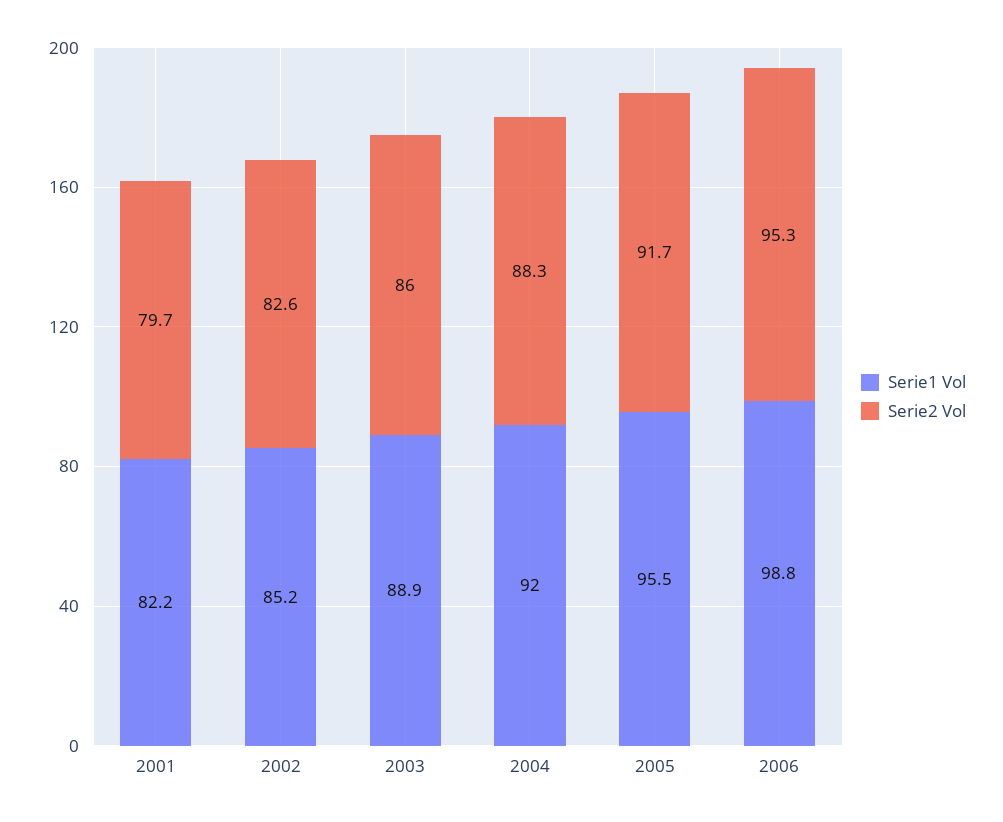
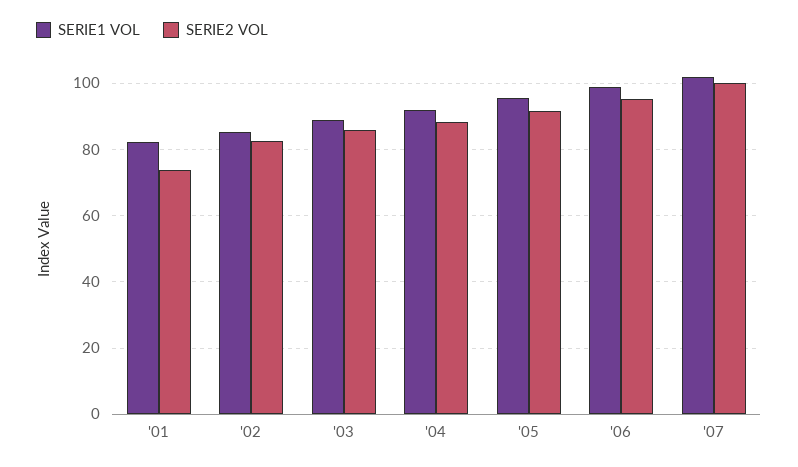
Serie2 Vol, 2001: 79.7 -> 74
Serie1 Vol, '07: none -> 102
Serie2 Vol, '07: none -> 100

